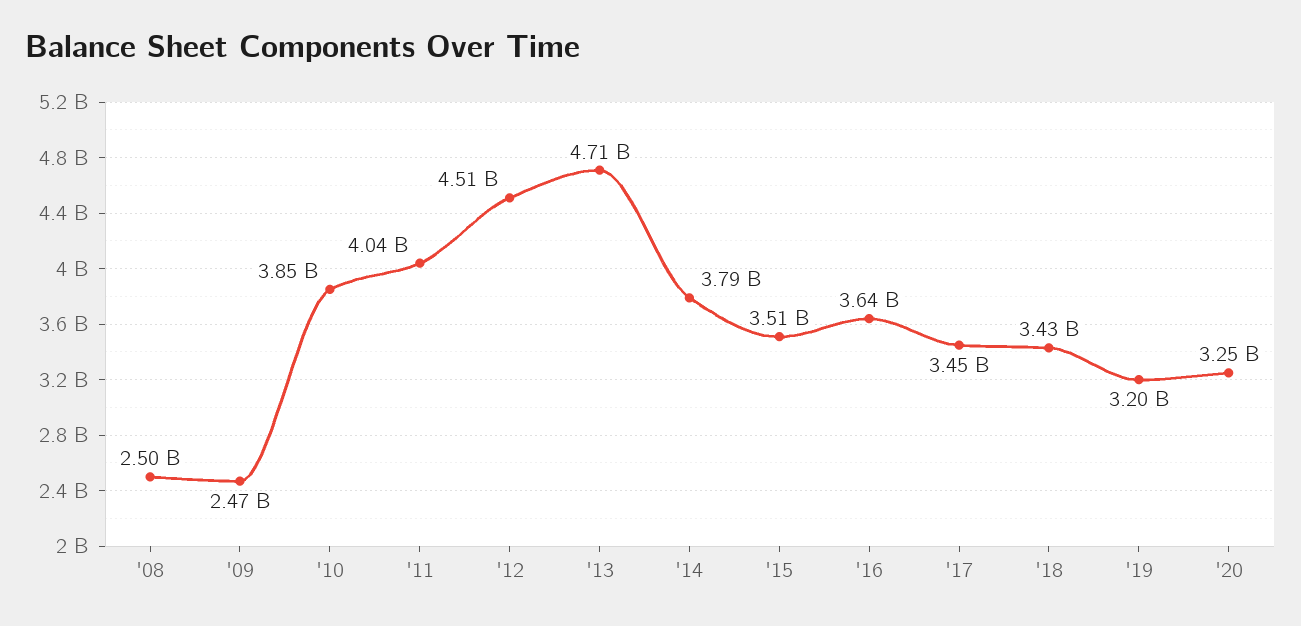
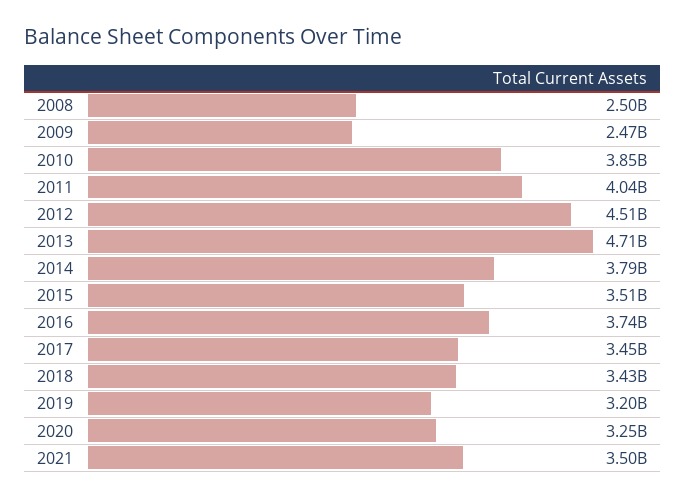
'16: 3640000000 -> 3740000000
2021: none -> 3500000000

